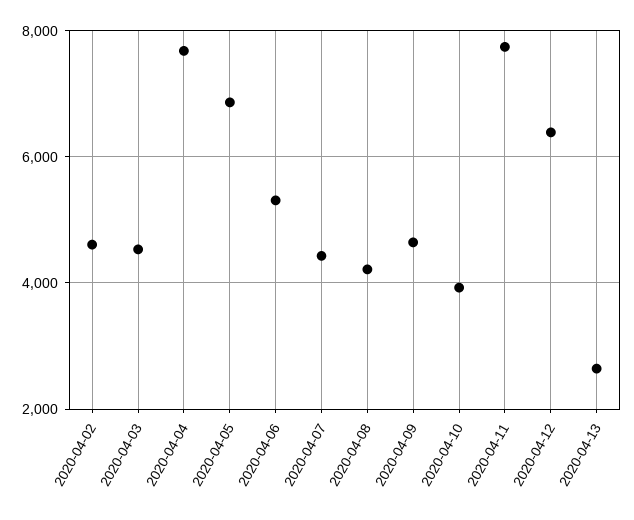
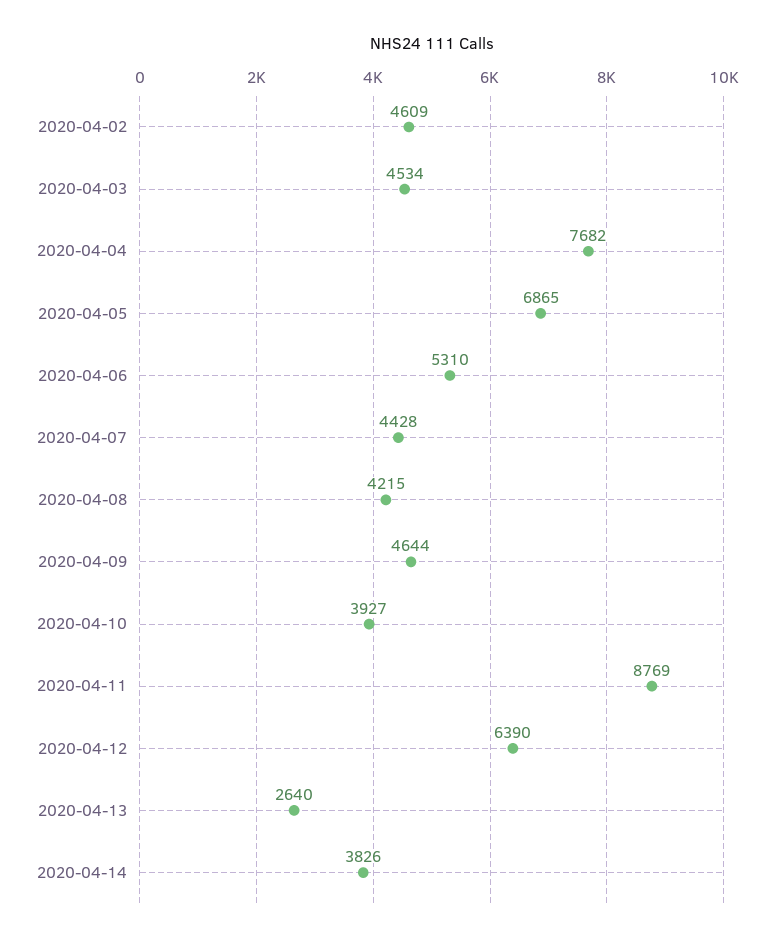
2020-04-11: 7800 -> 8769
2020-04-14: none -> 3826

